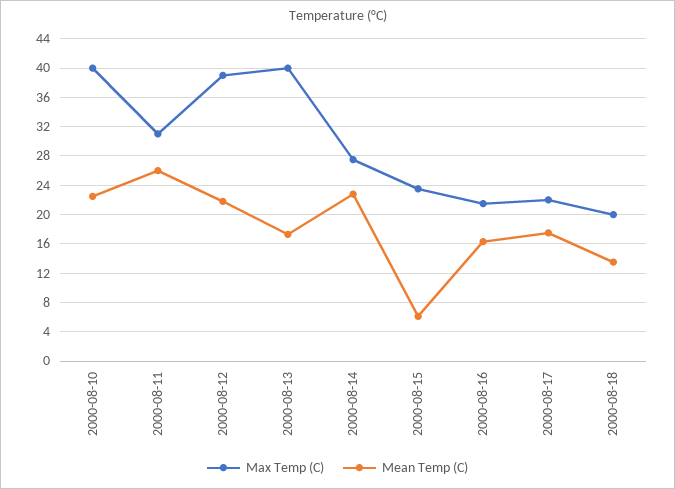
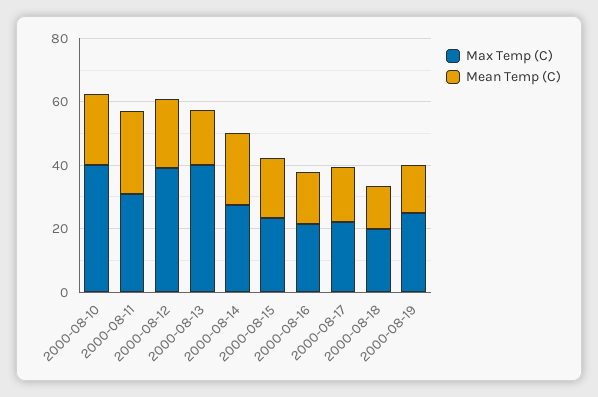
Mean Temp (C), 2000-08-15: 6 -> 20
Max Temp (C), 2000-08-19: none -> 25
Mean Temp (C), 2000-08-19: none -> 15

